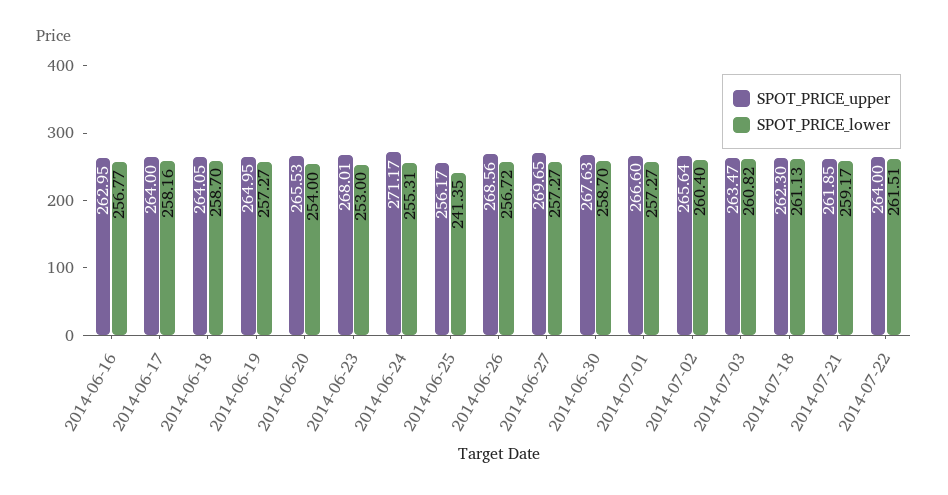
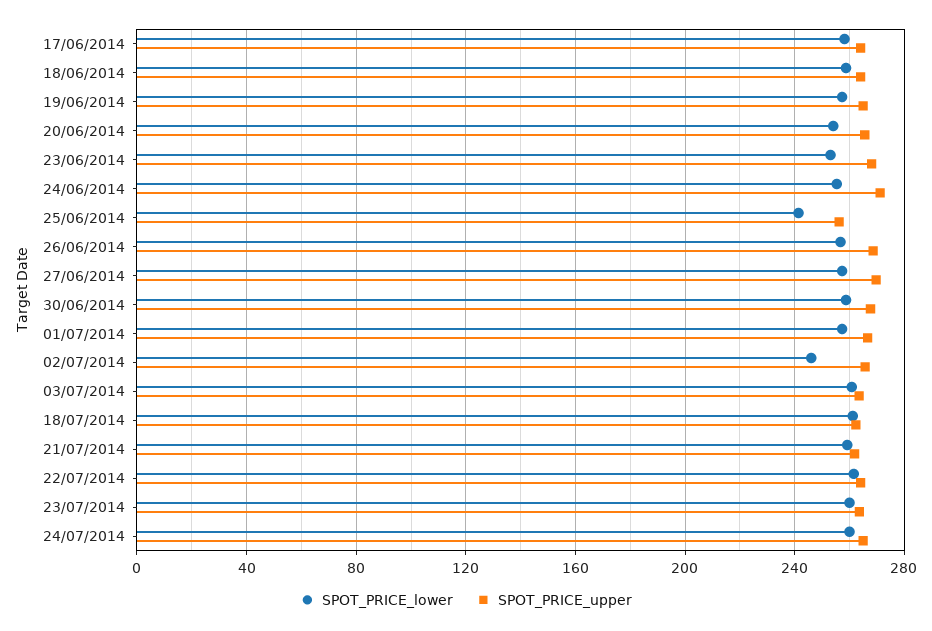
SPOT_PRICE_upper, 2014-06-16: 262.95 -> none
SPOT_PRICE_lower, 2014-06-16: 256.77 -> none
SPOT_PRICE_lower, 2014-07-02: 260.4 -> 245
SPOT_PRICE_lower, 23/07/2014: none -> 260
SPOT_PRICE_upper, 23/07/2014: none -> 265
SPOT_PRICE_lower, 24/07/2014: none -> 260
SPOT_PRICE_upper, 24/07/2014: none -> 265

